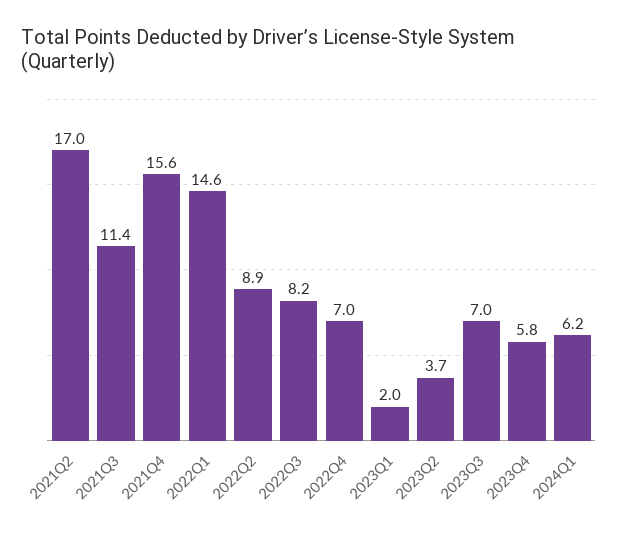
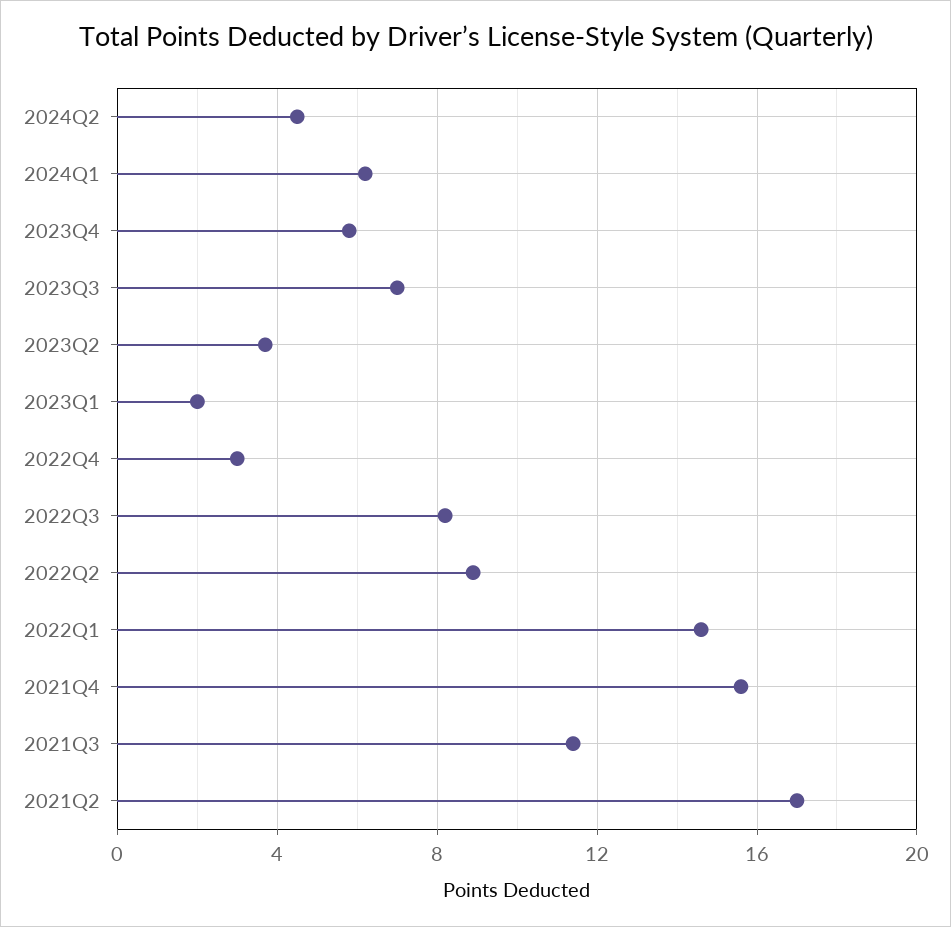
2022Q4: 7 -> 3
2024Q2: none -> 4.5

